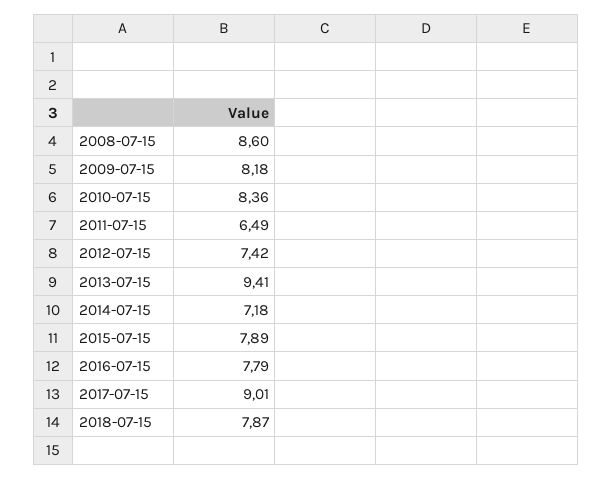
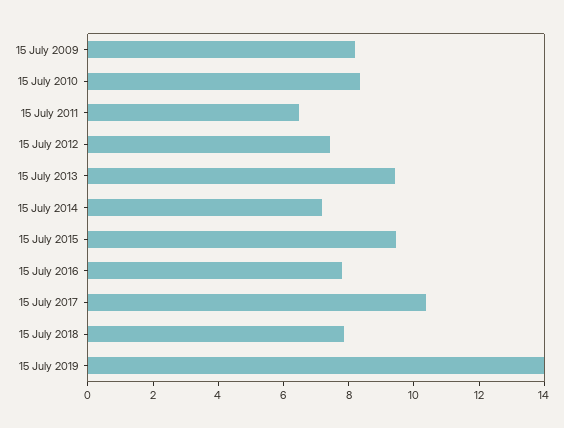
2008-07-15: 8.6 -> none
2015-07-15: 7.89 -> 9.5
2017-07-15: 9.01 -> 10.5
15 July 2019: none -> 14

